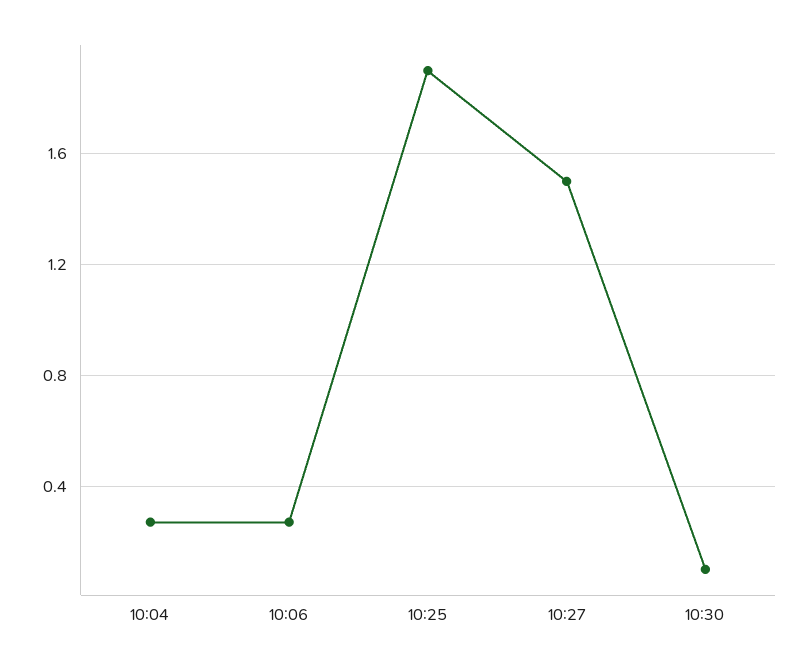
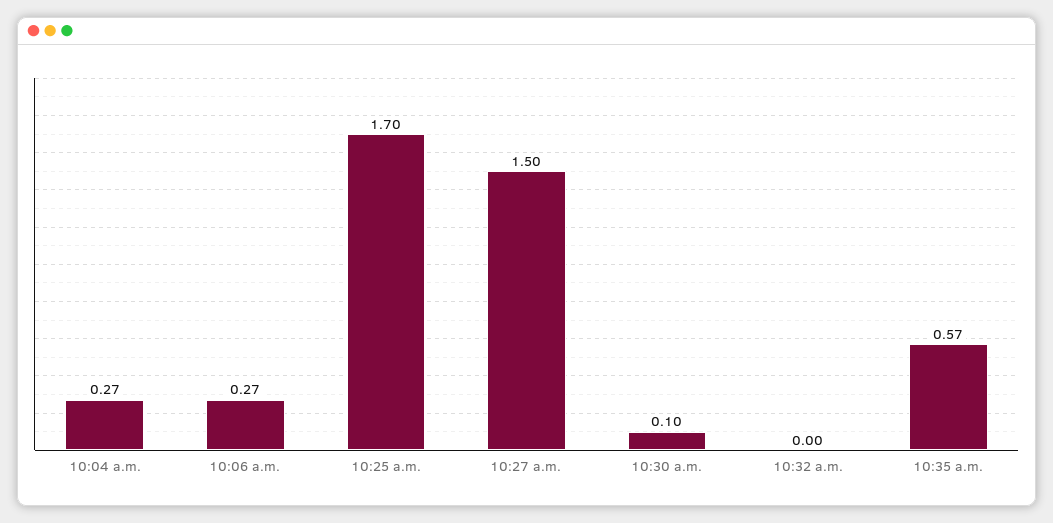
10:25: 1.9 -> 1.7
10:32 a.m.: none -> 0
10:35 a.m.: none -> 0.57

